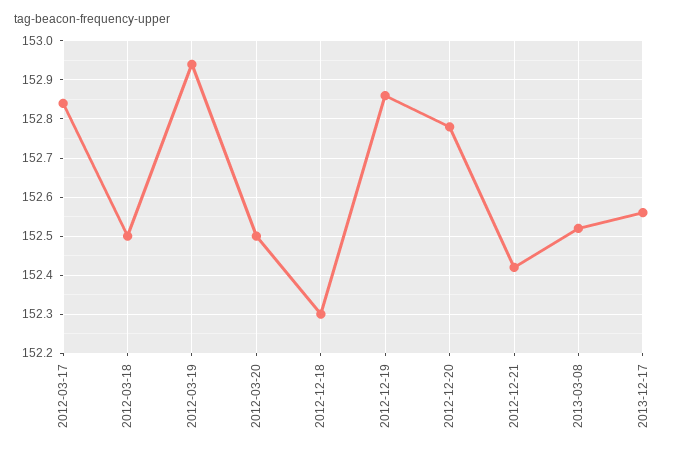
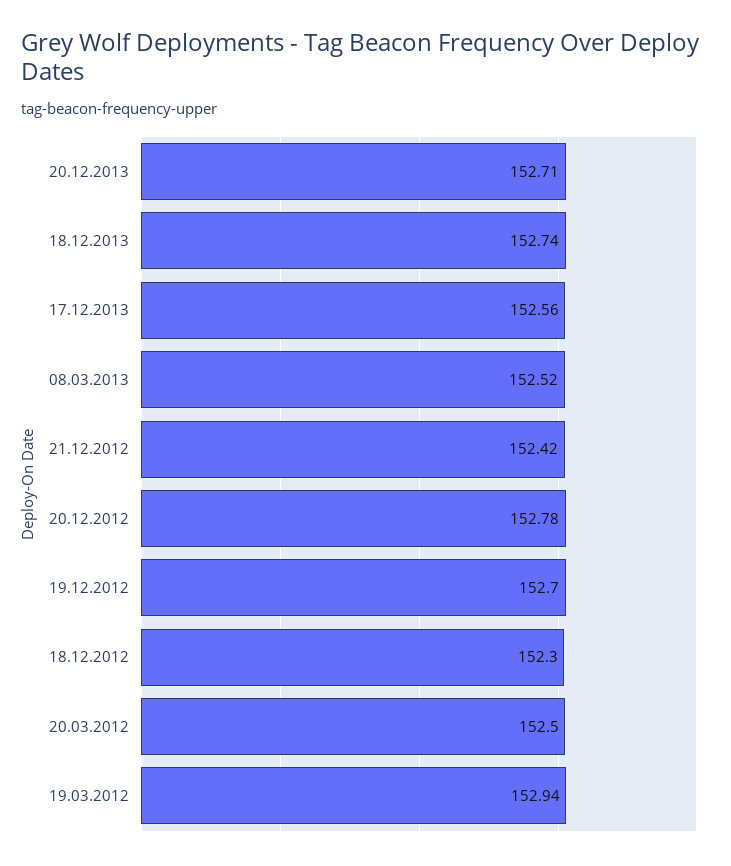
2012-03-17: 152.85 -> none
2012-03-18: 152.5 -> none
2012-12-19: 152.85 -> 152.7
20.12.2013: none -> 152.71
18.12.2013: none -> 152.74

